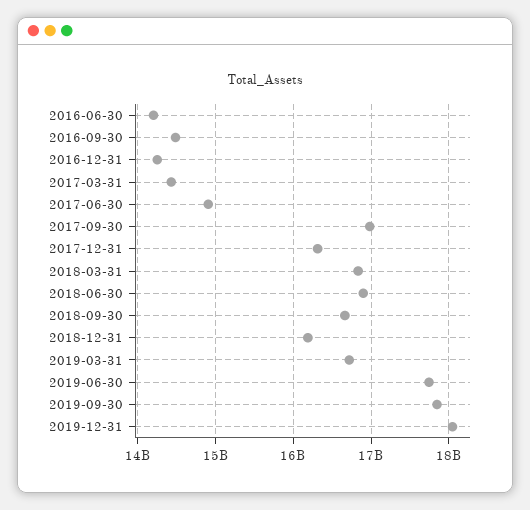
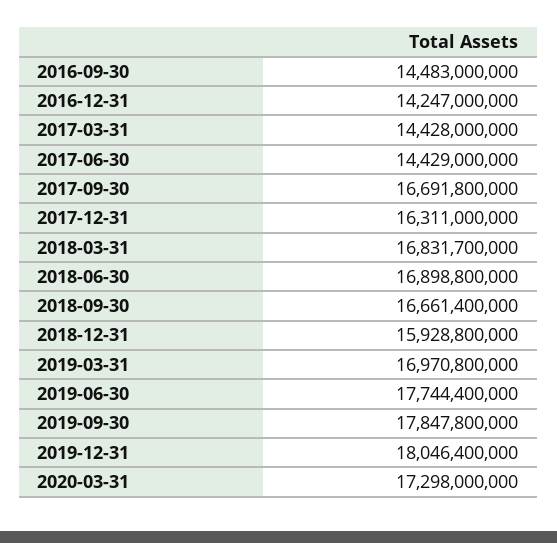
2016-06-30: 14200000000 -> none
2017-06-30: 14900000000 -> 14429000000
2017-09-30: 17000000000 -> 16691800000
2018-12-31: 16200000000 -> 15928800000
2019-03-31: 16700000000 -> 16970800000
2020-03-31: none -> 17298000000

